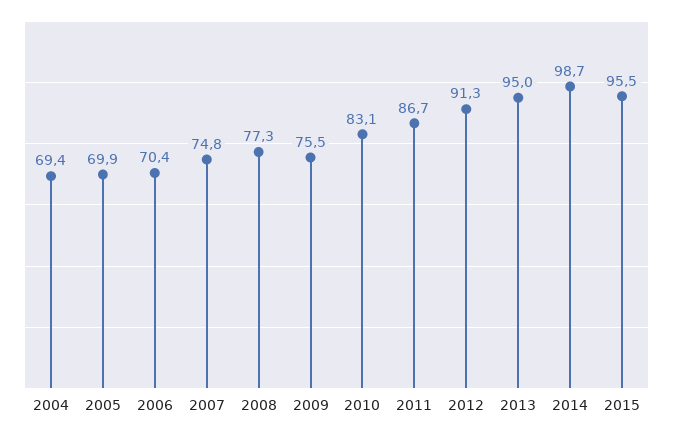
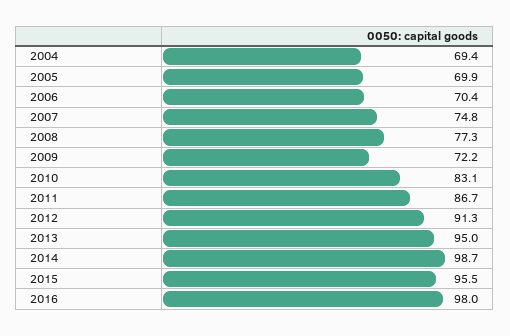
2009: 75.5 -> 72.2
2016: none -> 98

